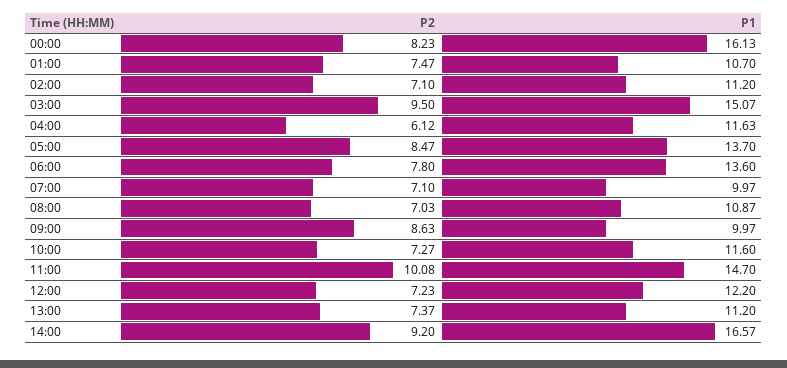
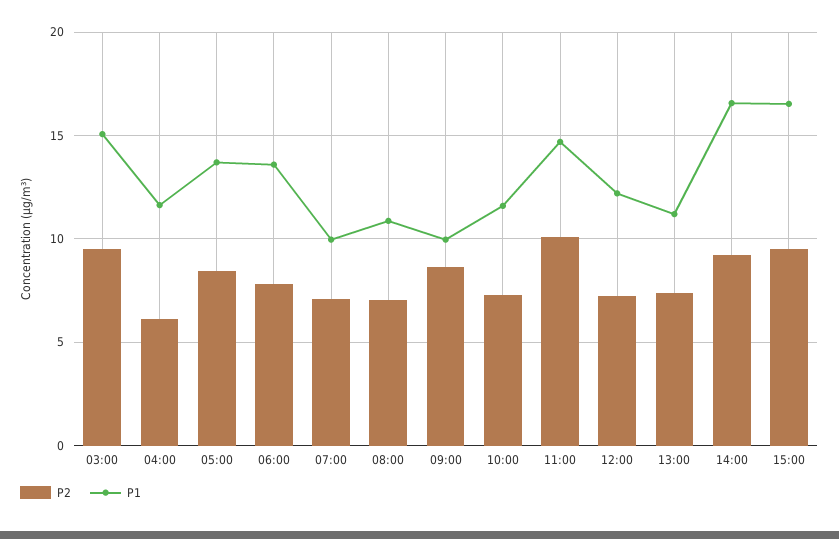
P2, 00:00: 8.23 -> none
P1, 00:00: 16.13 -> none
P2, 01:00: 7.47 -> none
P1, 01:00: 10.7 -> none
P2, 02:00: 7.1 -> none
P1, 02:00: 11.2 -> none
P2, 15:00: none -> 9.5
P1, 15:00: none -> 16.5

